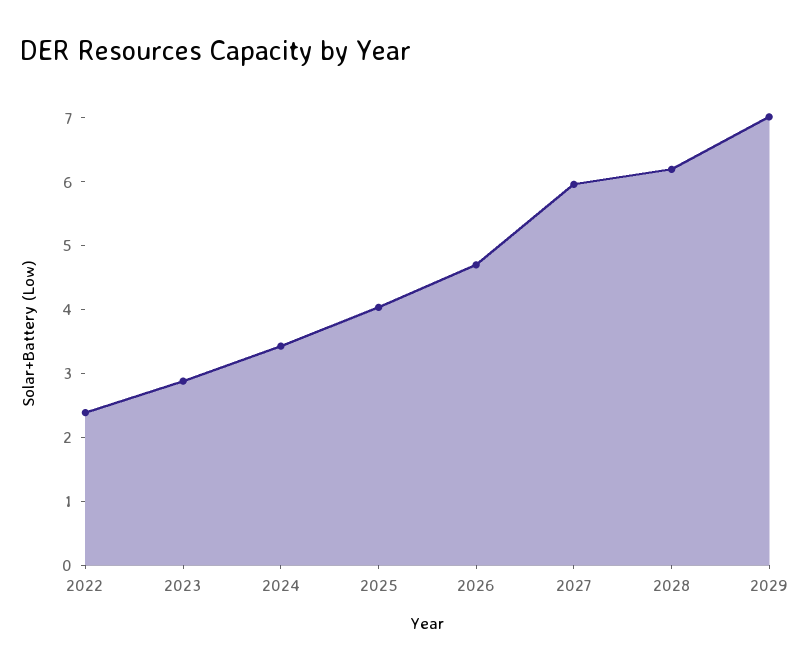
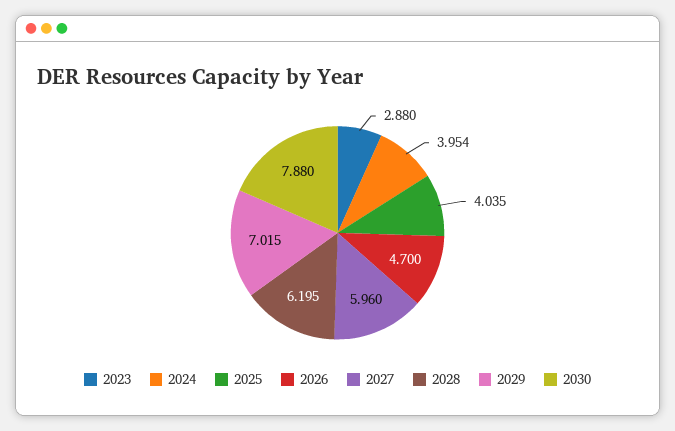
2022: 2.4 -> none
2024: 3.4 -> 3.954
2030: none -> 7.88

